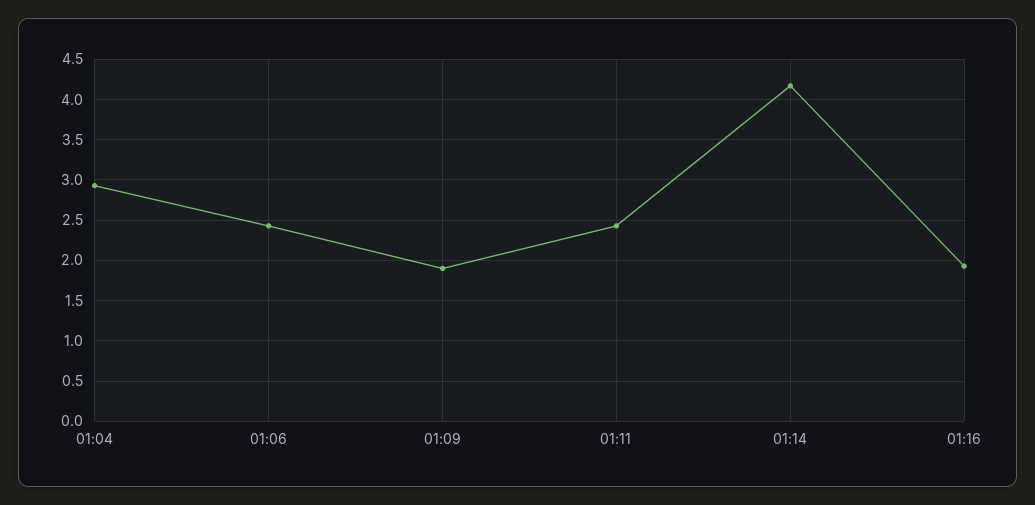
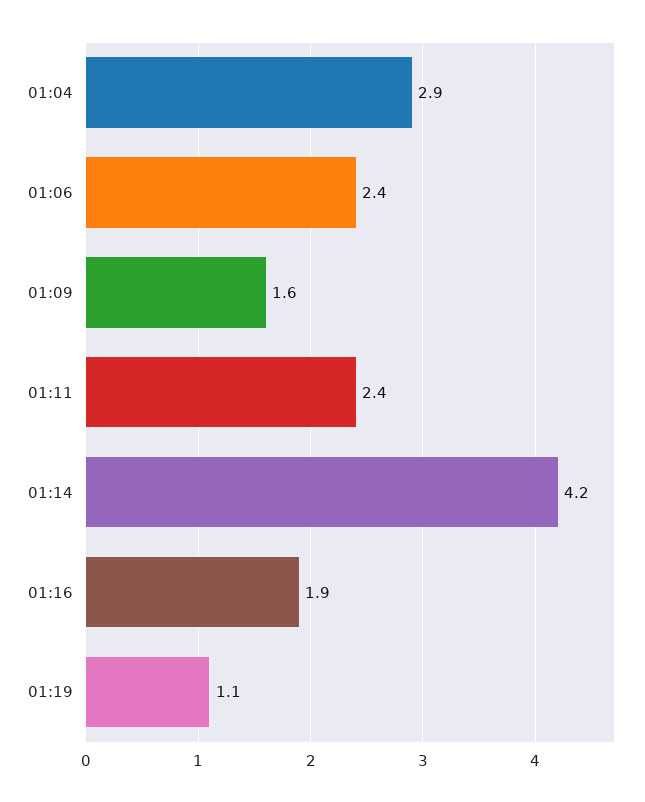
01:09: 1.9 -> 1.6
01:19: none -> 1.1

